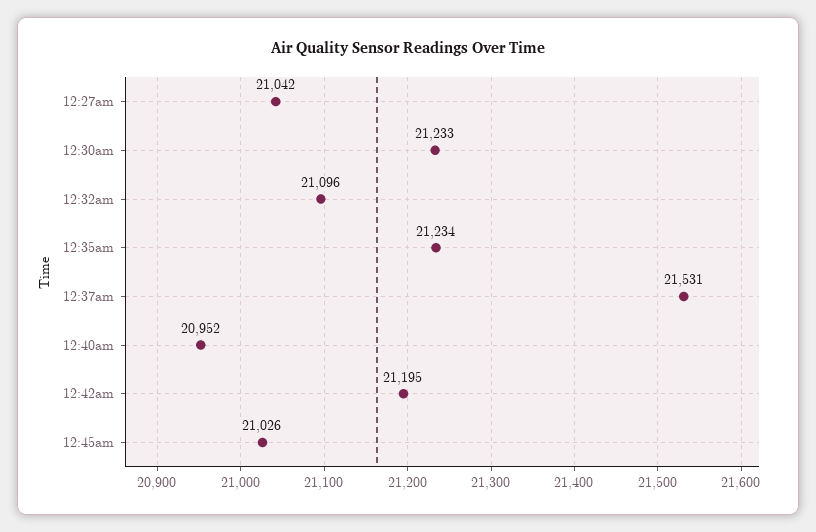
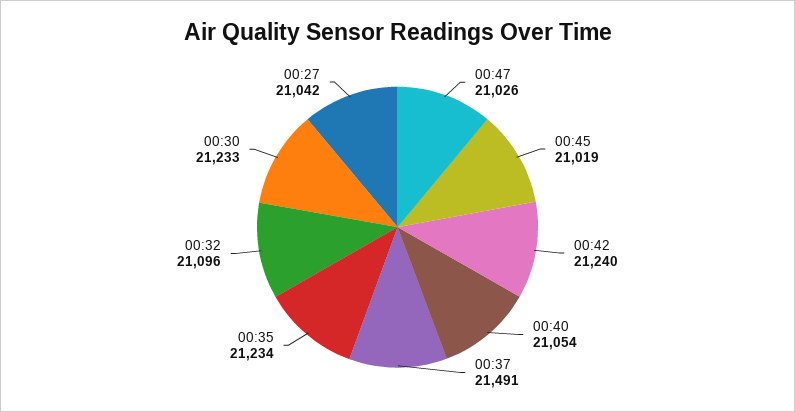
12:37am: 21531 -> 21491
12:40am: 20952 -> 21054
12:42am: 21195 -> 21240
12:45am: 21026 -> 21019
00:47: none -> 21026

